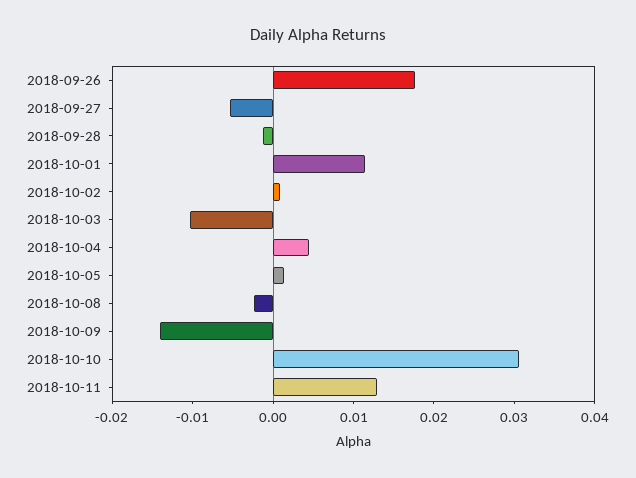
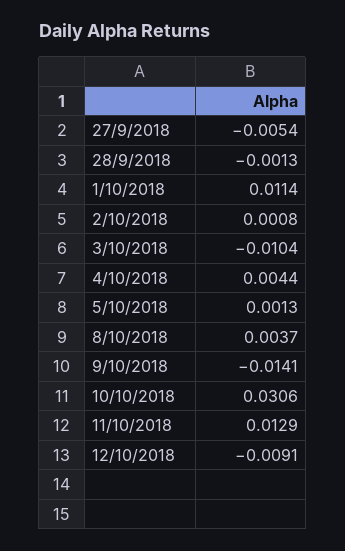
2018-09-26: 0.018 -> none
2018-10-08: -0.002 -> 0.0037
12/10/2018: none -> -0.0091

